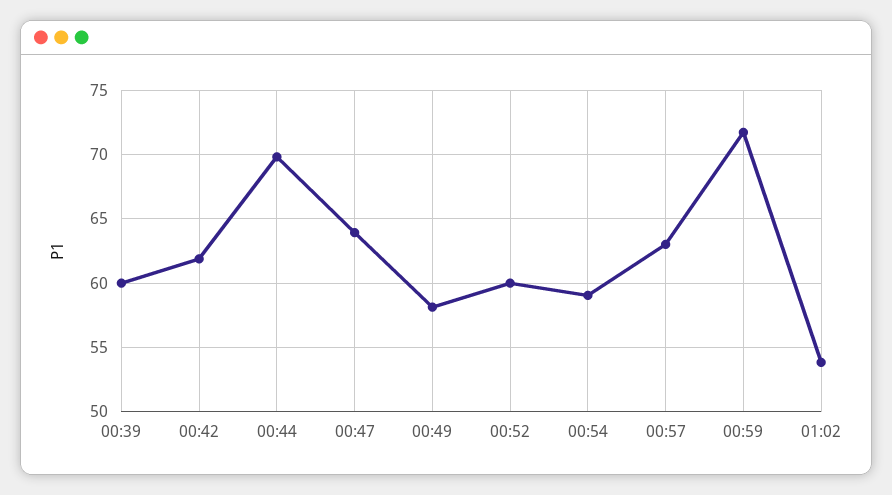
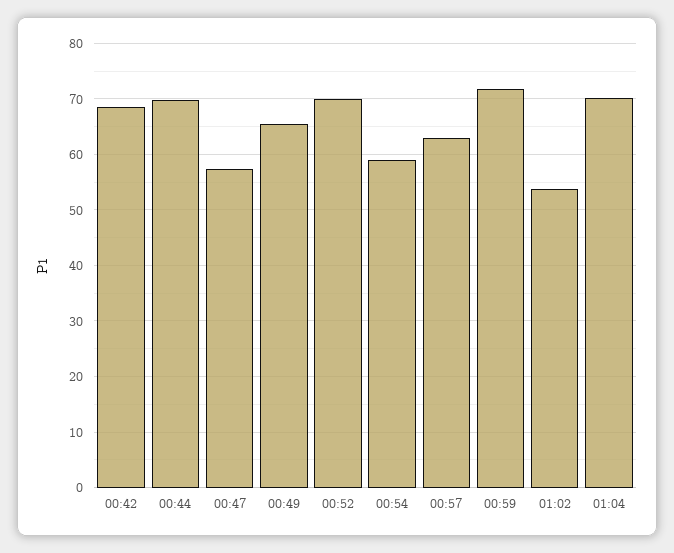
00:39: 60 -> none
00:42: 62 -> 68
00:47: 64 -> 58
00:49: 58 -> 66
00:52: 60 -> 70
01:04: none -> 70

